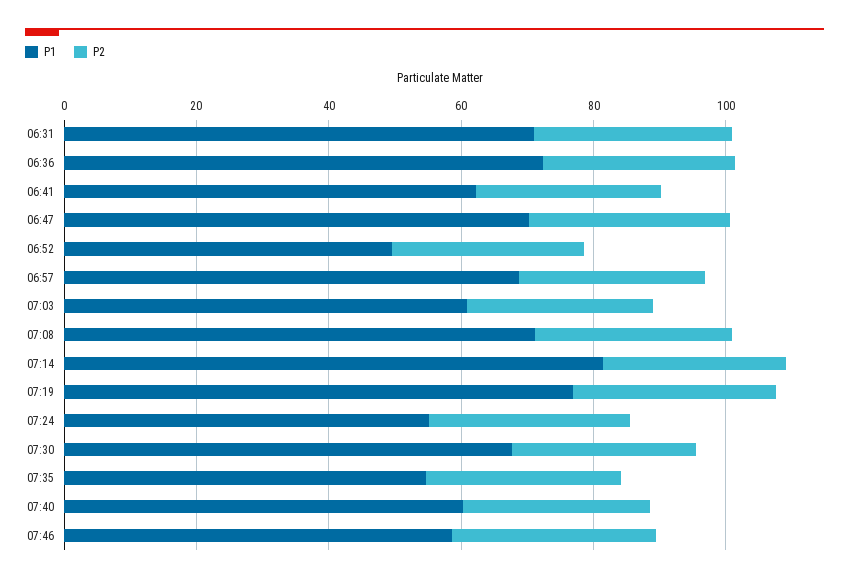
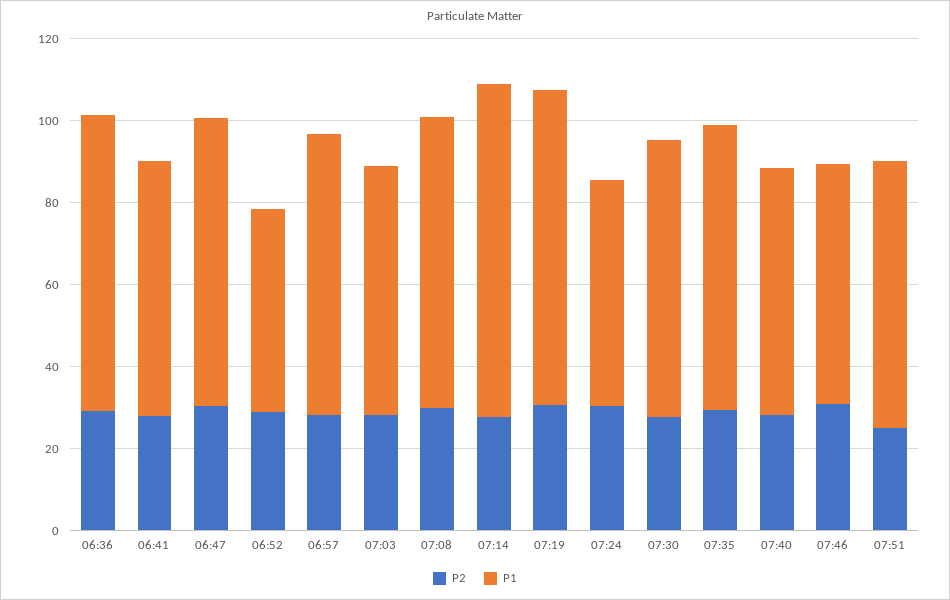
P1, 06:31: 70 -> none
P2, 06:31: 30 -> none
P1, 07:35: 55 -> 70
P2, 07:51: none -> 25
P1, 07:51: none -> 65

